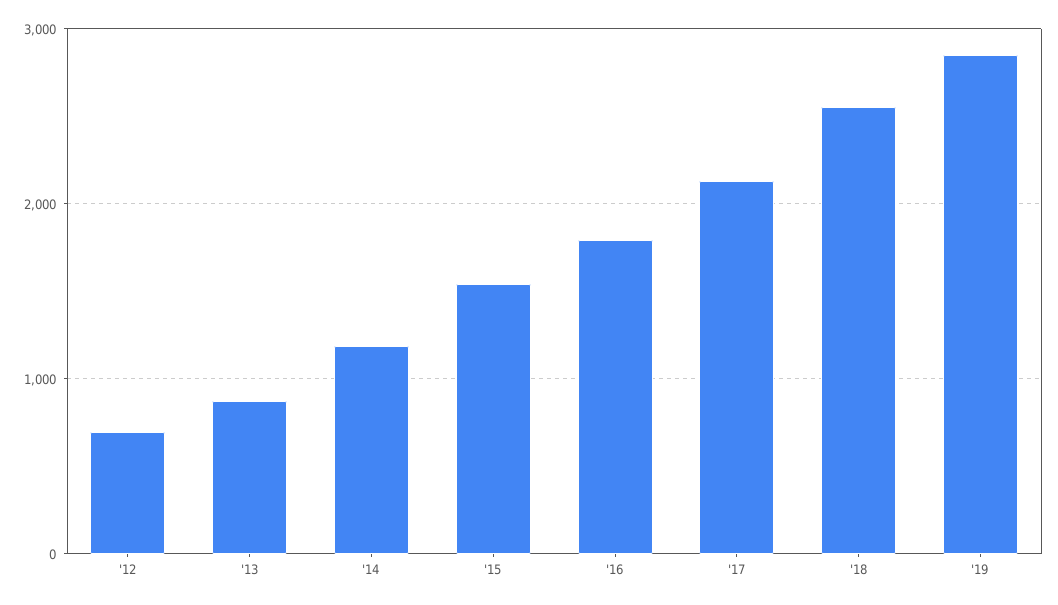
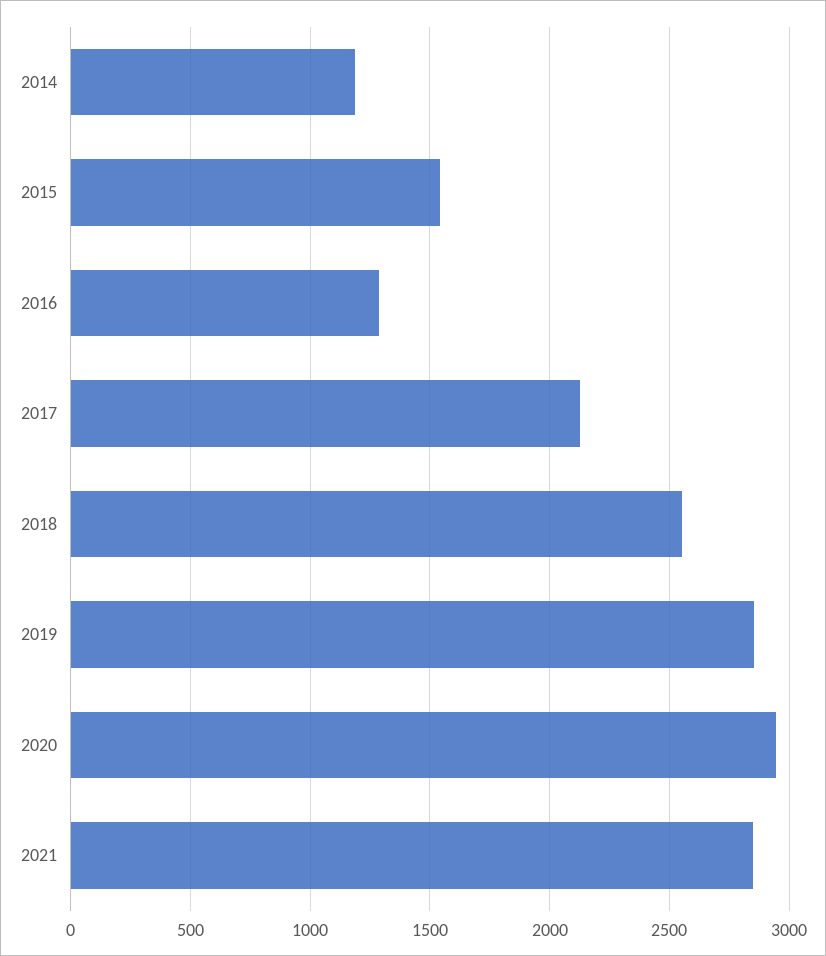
'12: 700 -> none
'13: 900 -> none
'16: 1800 -> 1300
2020: none -> 2950
2021: none -> 2850

